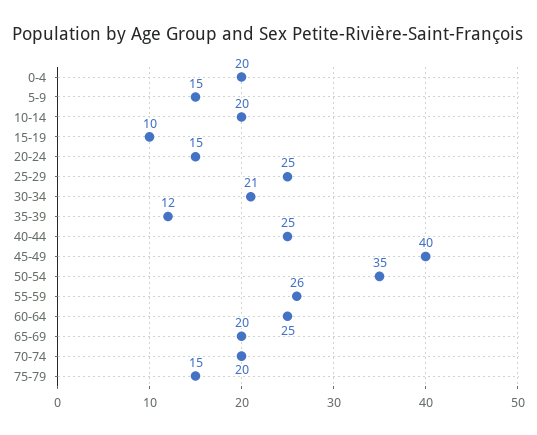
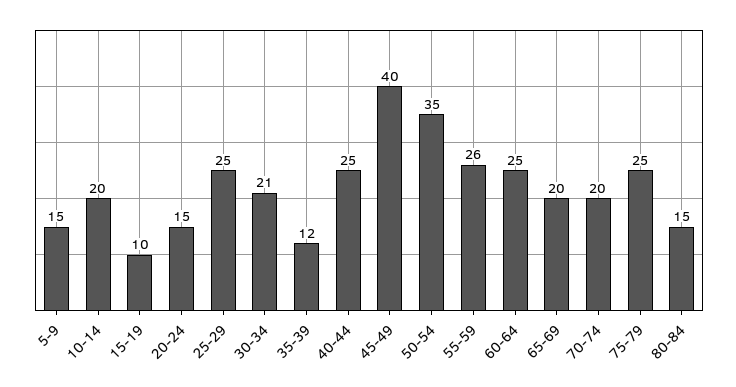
0-4: 20 -> none
75-79: 15 -> 25
80-84: none -> 15

